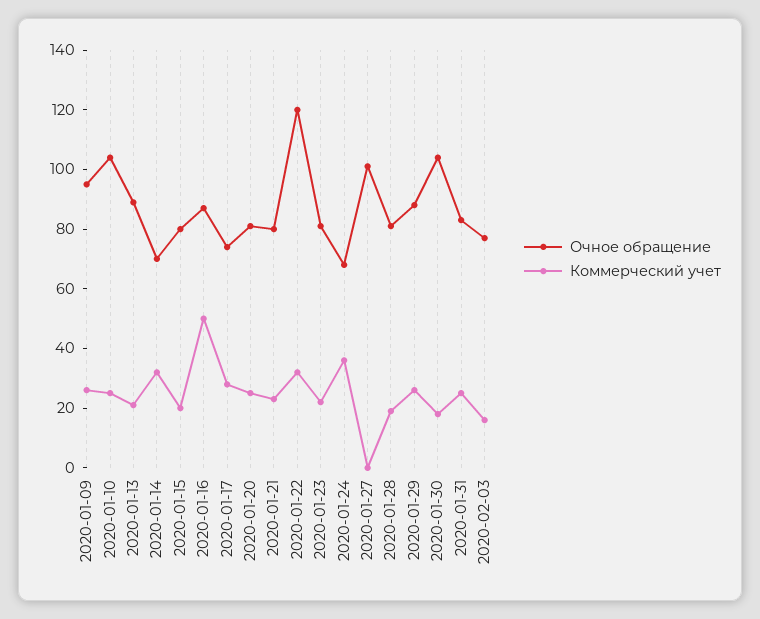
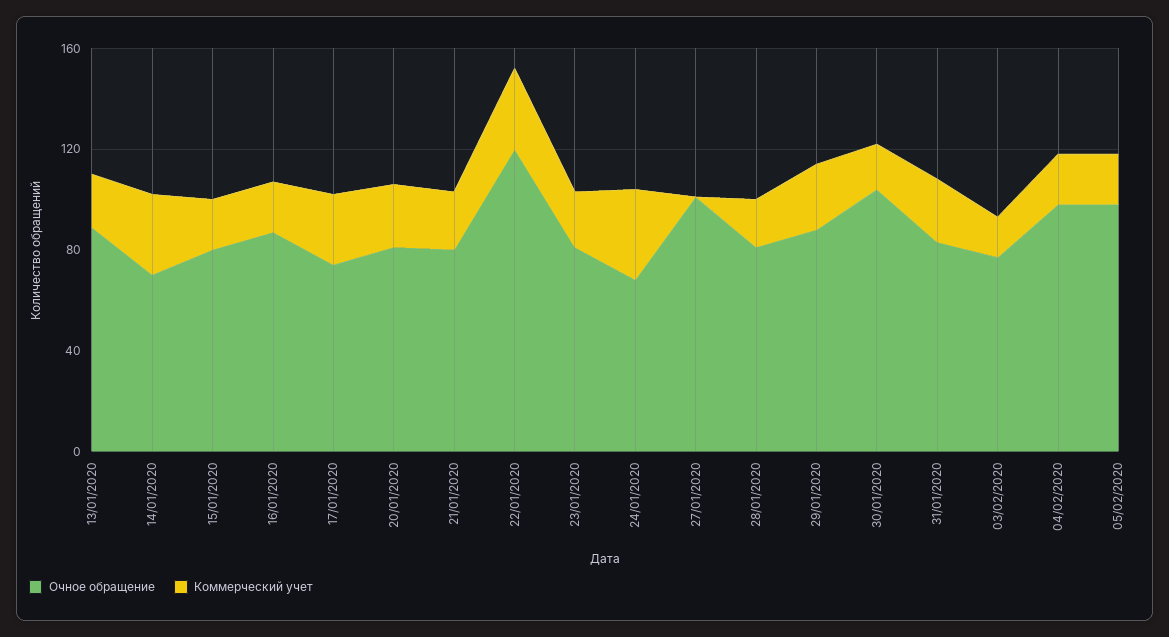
Очное обращение, 2020-01-09: 95 -> none
Коммерческий учет, 2020-01-09: 25 -> none
Очное обращение, 2020-01-10: 105 -> none
Коммерческий учет, 2020-01-10: 25 -> none
Коммерческий учет, 2020-01-16: 50 -> 20
Очное обращение, 04/02/2020: none -> 100
Коммерческий учет, 04/02/2020: none -> 20
Очное обращение, 05/02/2020: none -> 100
Коммерческий учет, 05/02/2020: none -> 20

